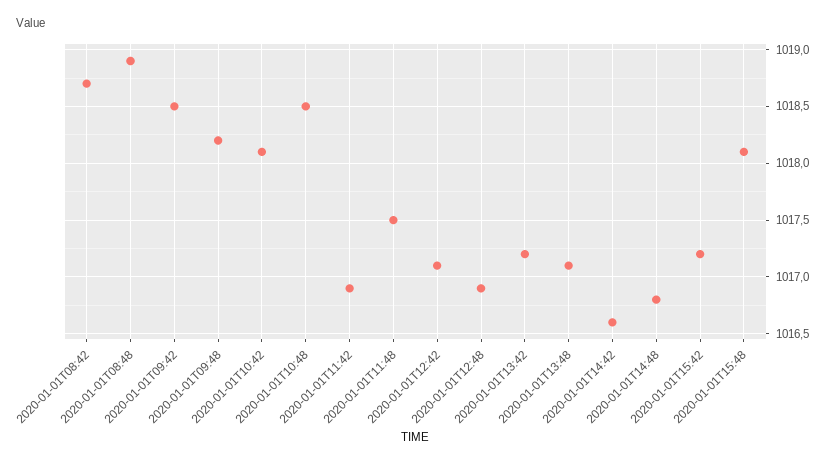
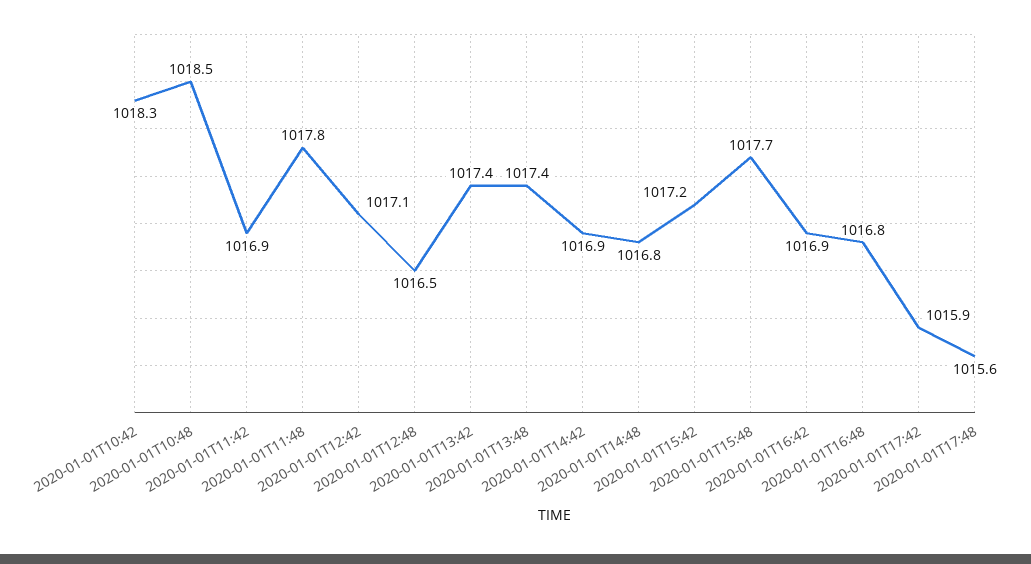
2020-01-01T08:42: 1018.7 -> none
2020-01-01T08:48: 1018.9 -> none
2020-01-01T09:42: 1018.5 -> none
2020-01-01T09:48: 1018.2 -> none
2020-01-01T10:42: 1018.1 -> 1018.3
2020-01-01T11:48: 1017.5 -> 1017.8
2020-01-01T12:48: 1016.9 -> 1016.5
2020-01-01T13:42: 1017.2 -> 1017.4
2020-01-01T13:48: 1017.1 -> 1017.4
2020-01-01T14:42: 1016.6 -> 1016.9
2020-01-01T15:48: 1018.1 -> 1017.7
2020-01-01T16:42: none -> 1016.9
2020-01-01T16:48: none -> 1016.8
2020-01-01T17:42: none -> 1015.9
2020-01-01T17:48: none -> 1015.6

